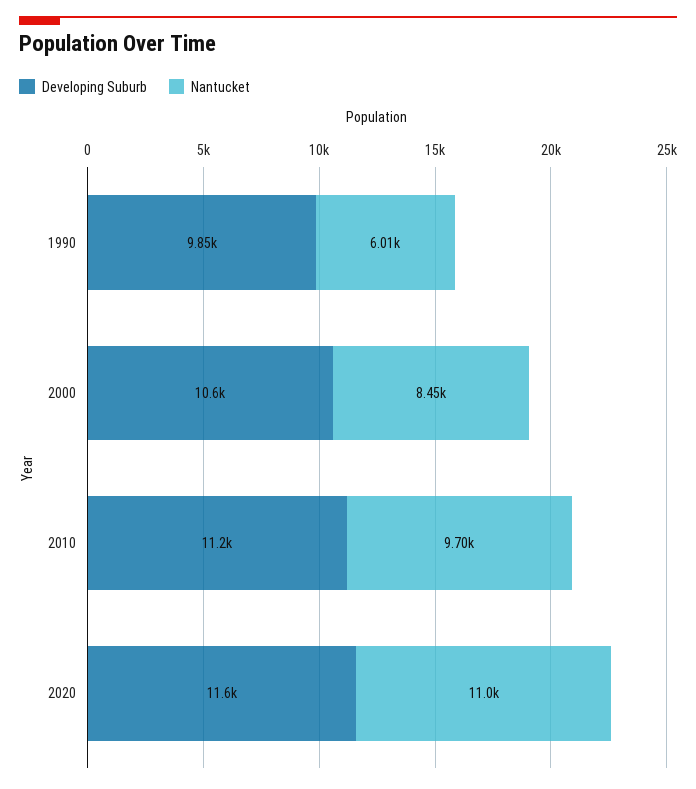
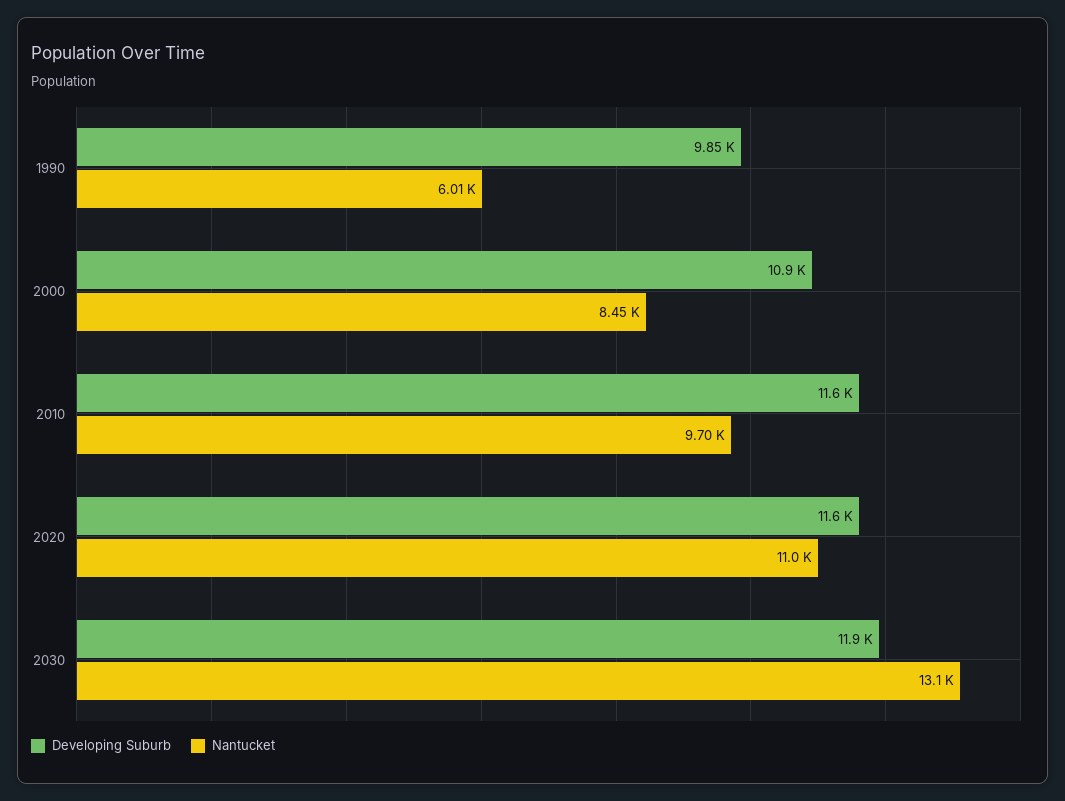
Developing Suburb, 2000: 10600 -> 10900
Developing Suburb, 2010: 11200 -> 11600
Developing Suburb, 2030: none -> 11900
Nantucket, 2030: none -> 13100

